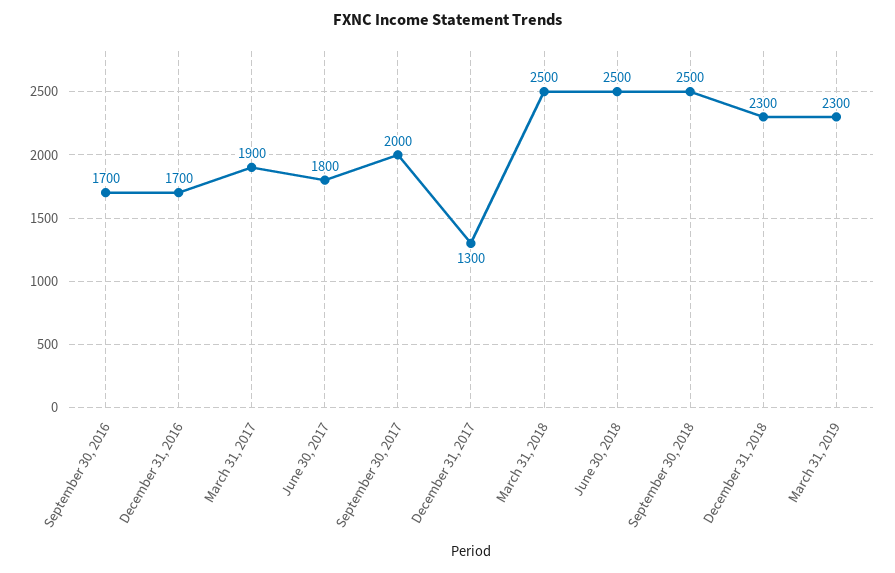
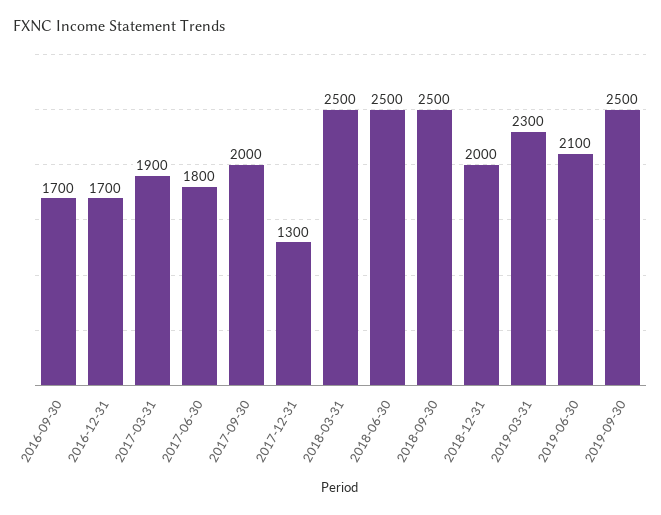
December 31, 2018: 2300 -> 2000
2019-06-30: none -> 2100
2019-09-30: none -> 2500

